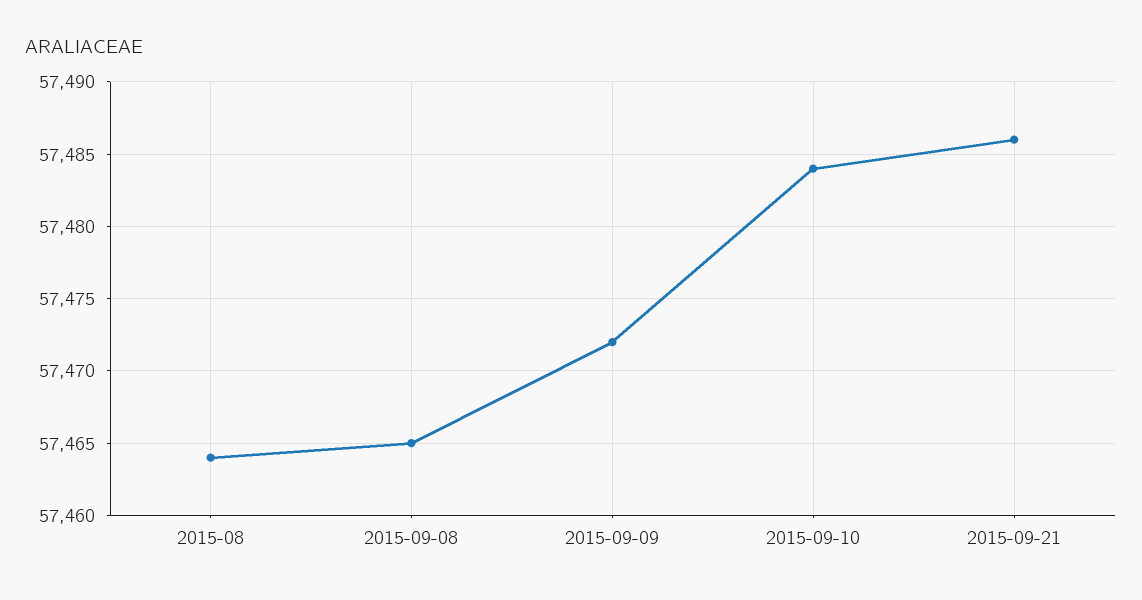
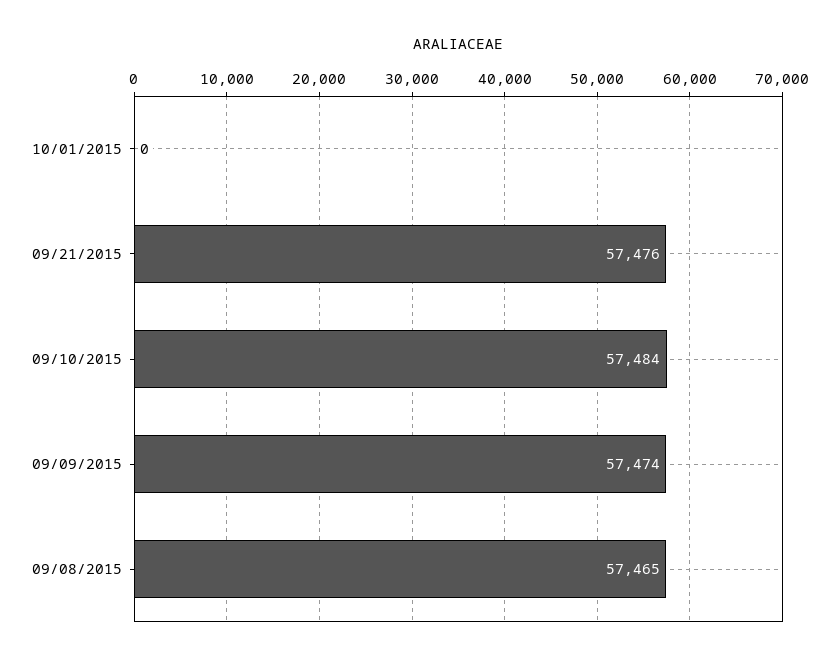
2015-08: 57464 -> none
2015-09-09: 57472 -> 57474
2015-09-21: 57486 -> 57476
10/01/2015: none -> 0

